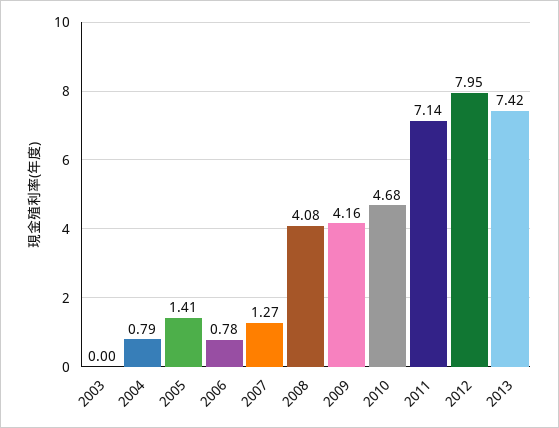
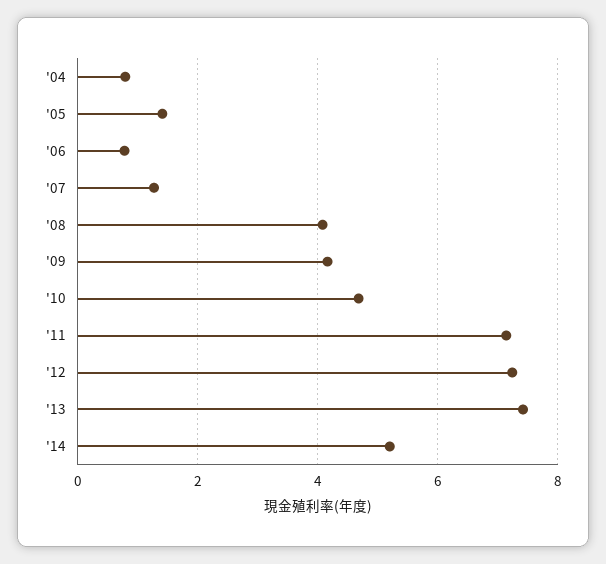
2003: 0 -> none
2012: 7.95 -> 7.2
'14: none -> 5.2

